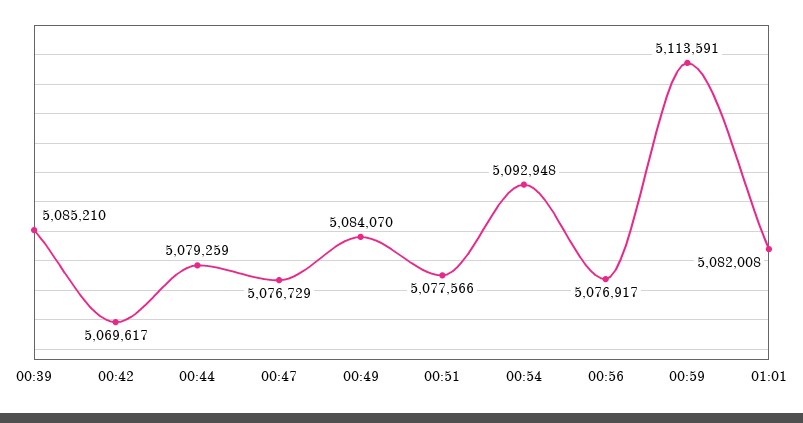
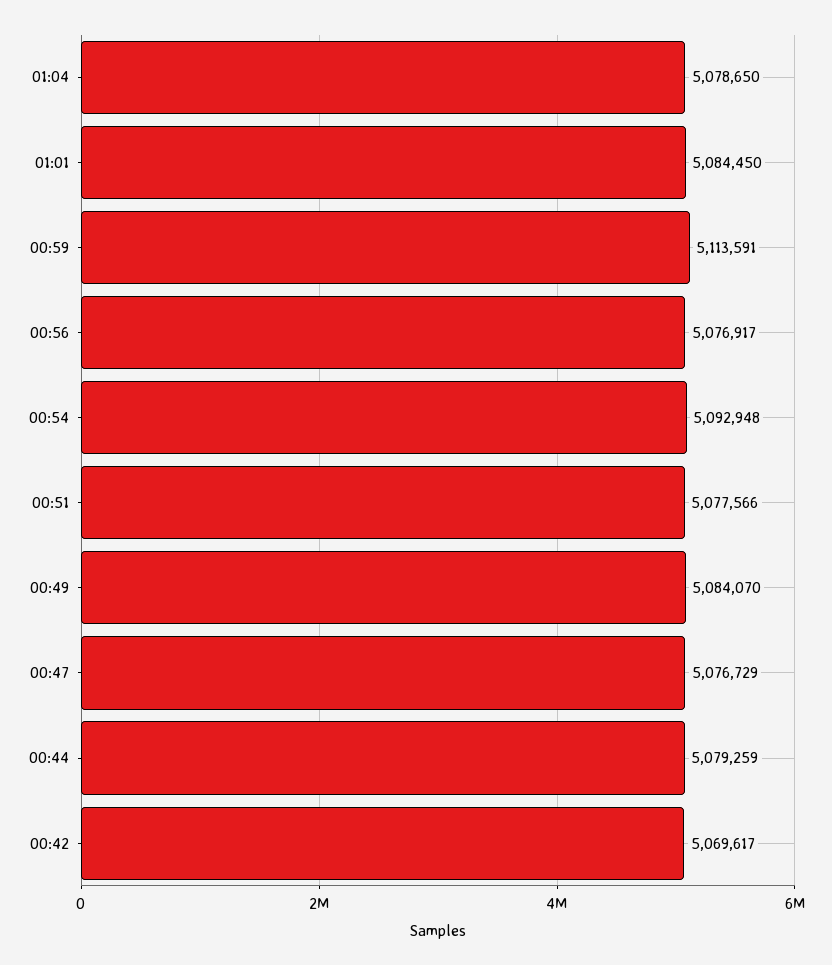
00:39: 5085210 -> none
01:01: 5082008 -> 5084450
01:04: none -> 5078650

